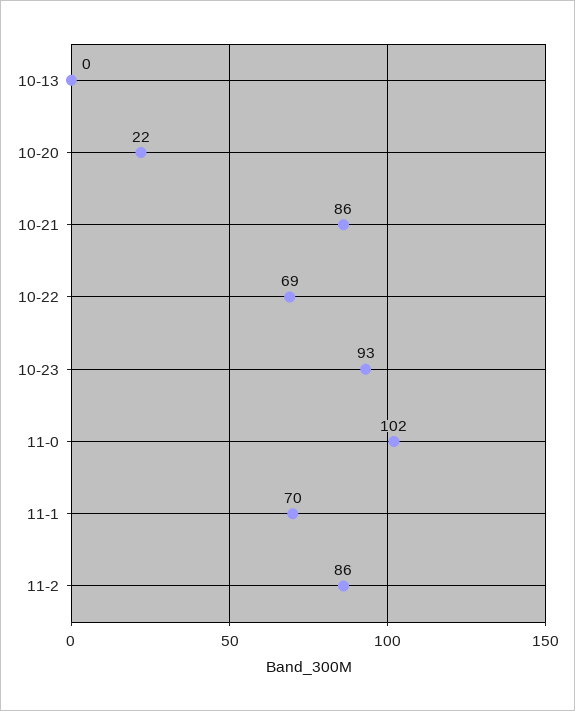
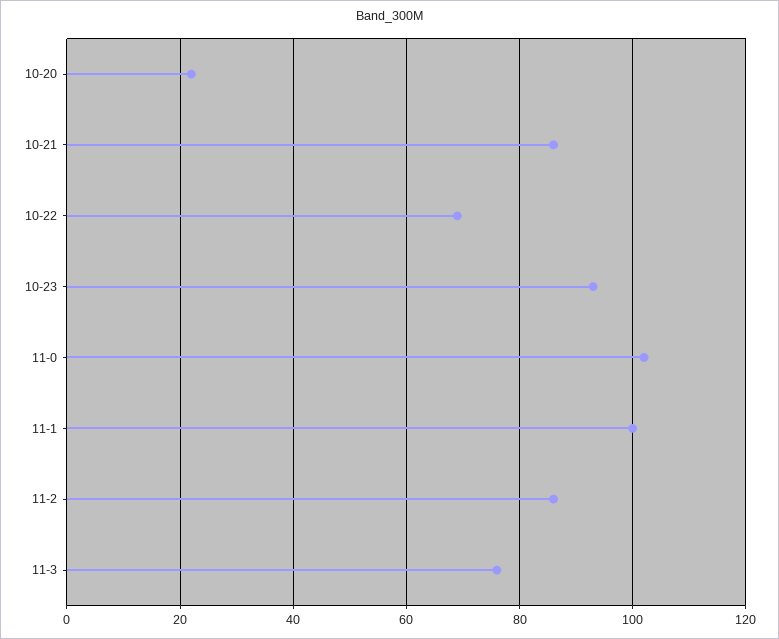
10-13: 0 -> none
11-1: 70 -> 100
11-3: none -> 75

